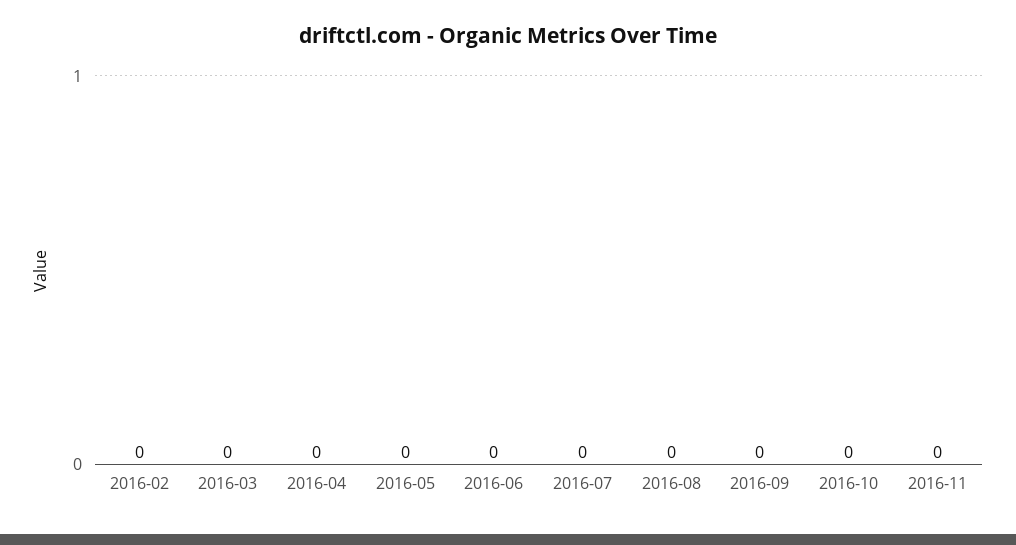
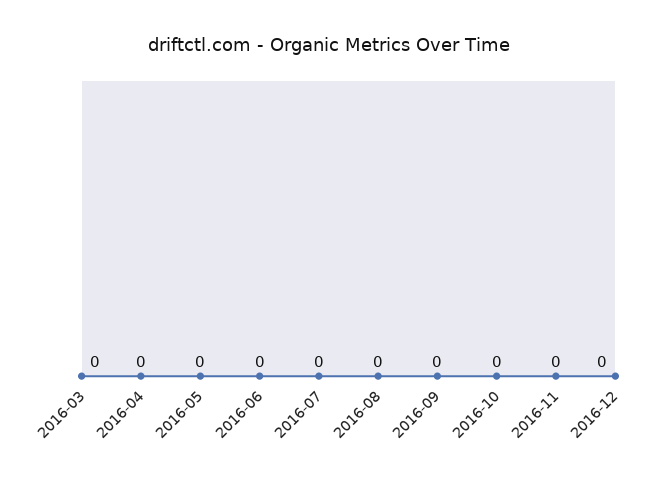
2016-02: 0 -> none
2016-12: none -> 0

